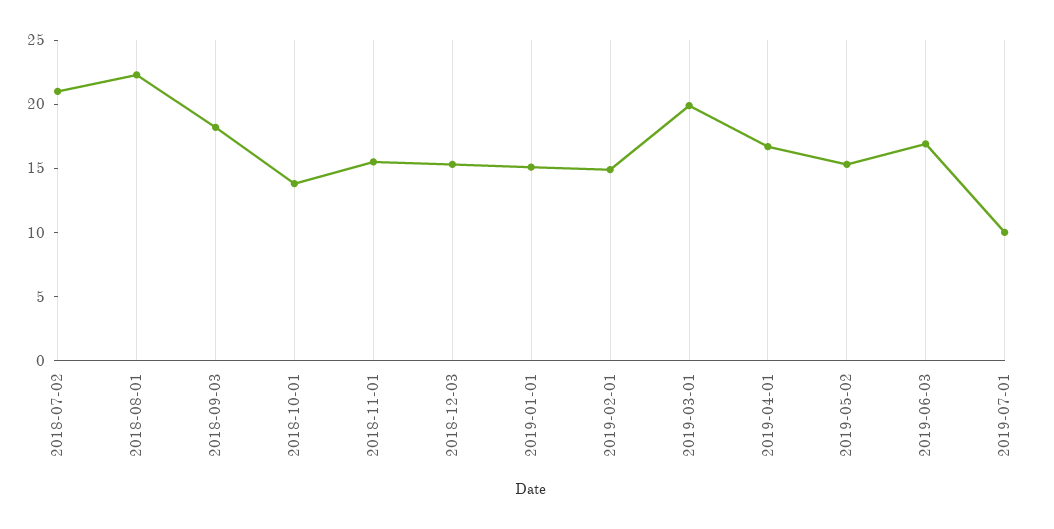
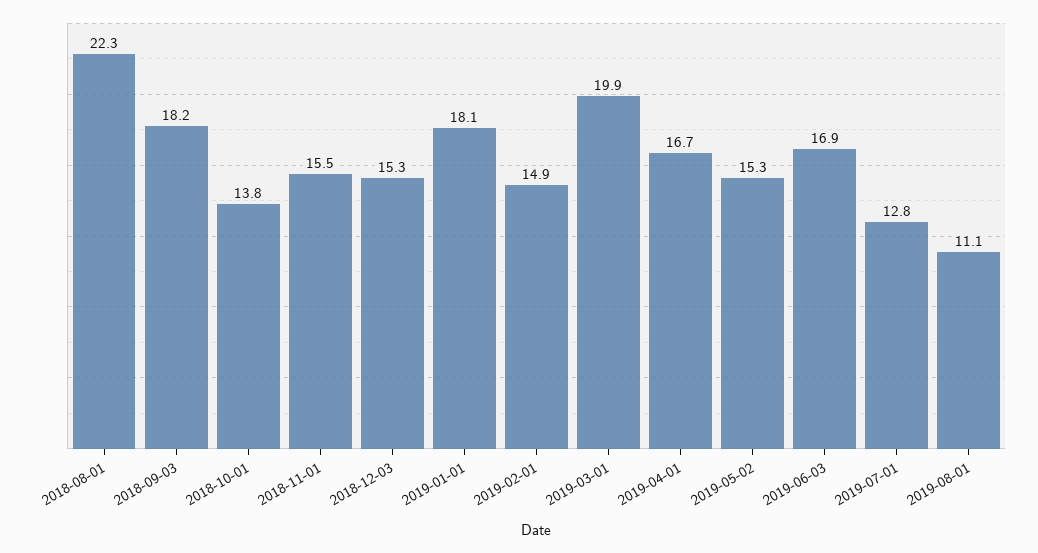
2018-07-02: 21 -> none
2019-01-01: 15 -> 18.1
2019-07-01: 10 -> 12.8
2019-08-01: none -> 11.1

